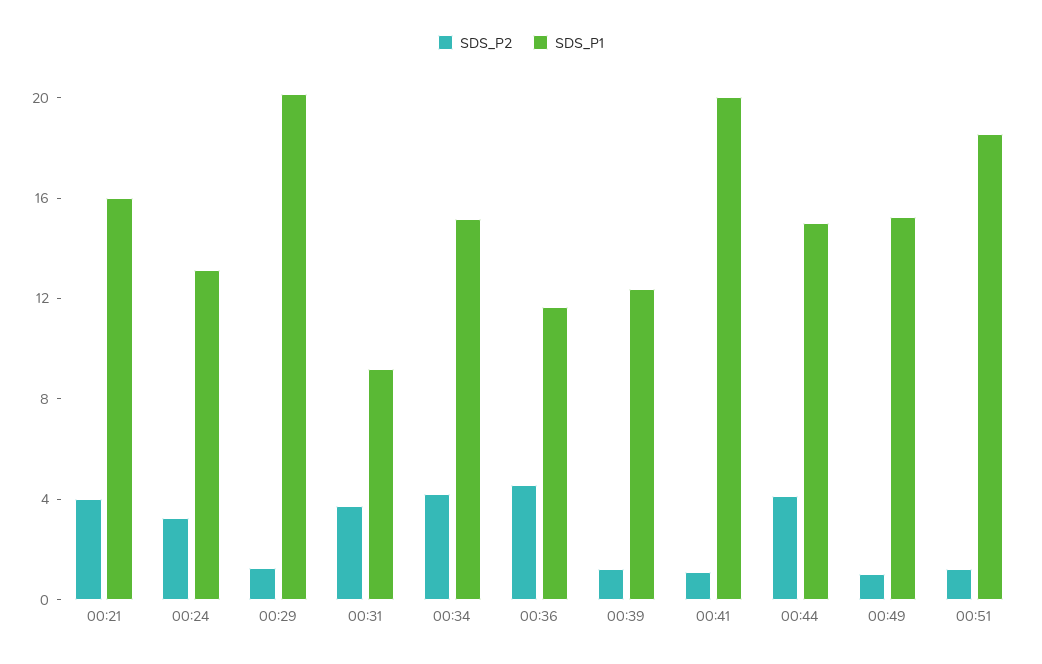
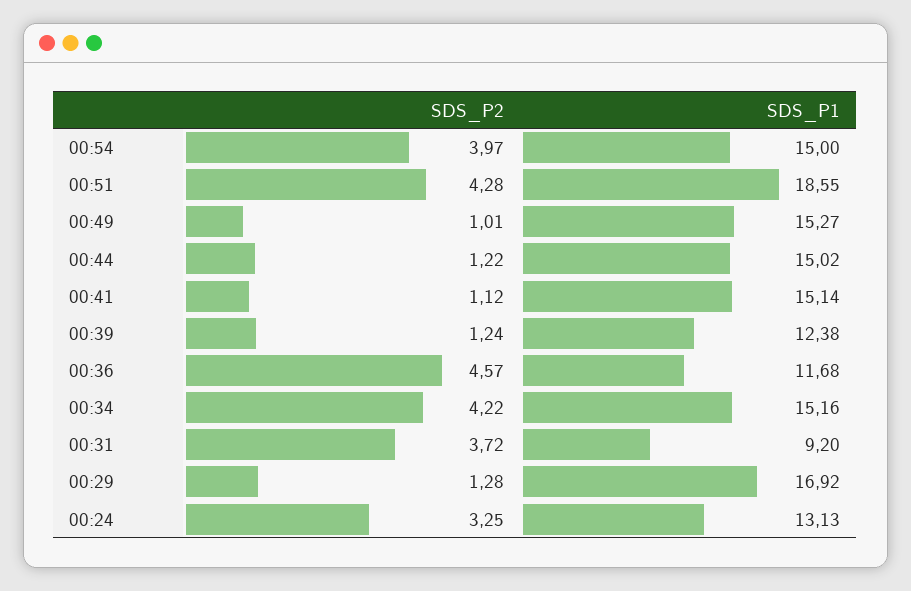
SDS_P2, 00:21: 4 -> none
SDS_P1, 00:21: 16 -> none
SDS_P1, 00:29: 20 -> 16.92
SDS_P1, 00:41: 20 -> 15.14
SDS_P2, 00:44: 4 -> 1.22
SDS_P2, 00:51: 1 -> 4.28
SDS_P2, 00:54: none -> 3.97
SDS_P1, 00:54: none -> 15

